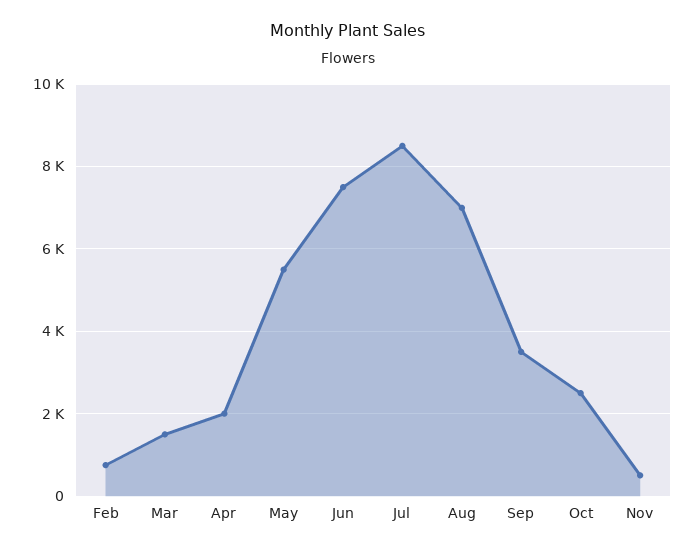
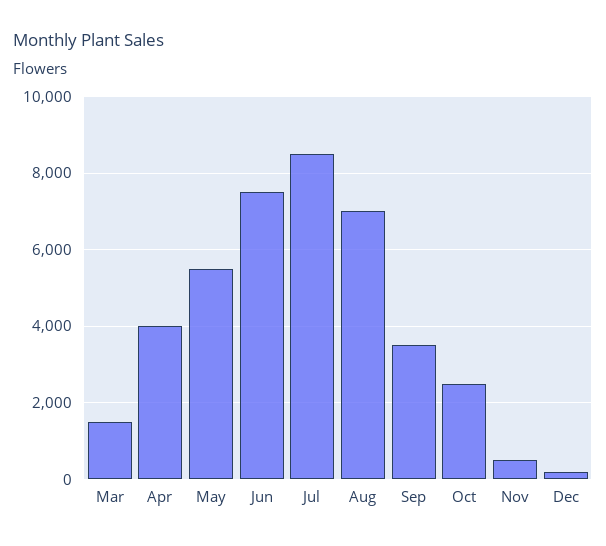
Feb: 800 -> none
Apr: 2000 -> 4000
Dec: none -> 200

